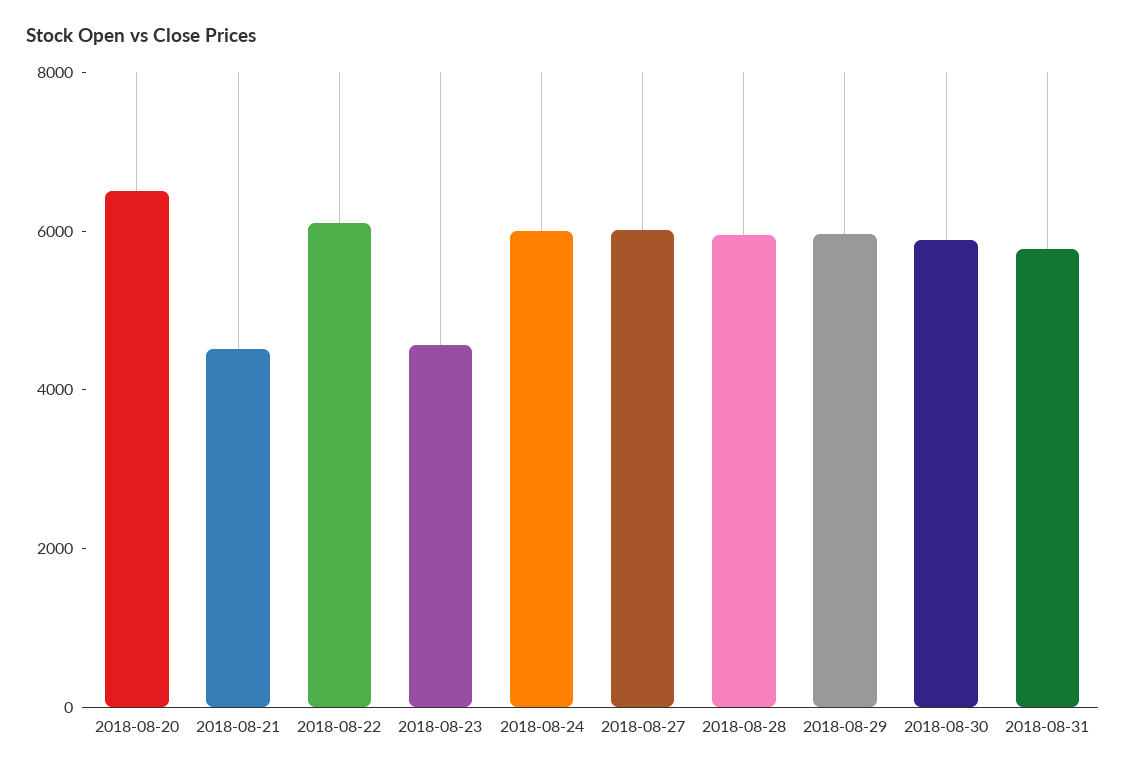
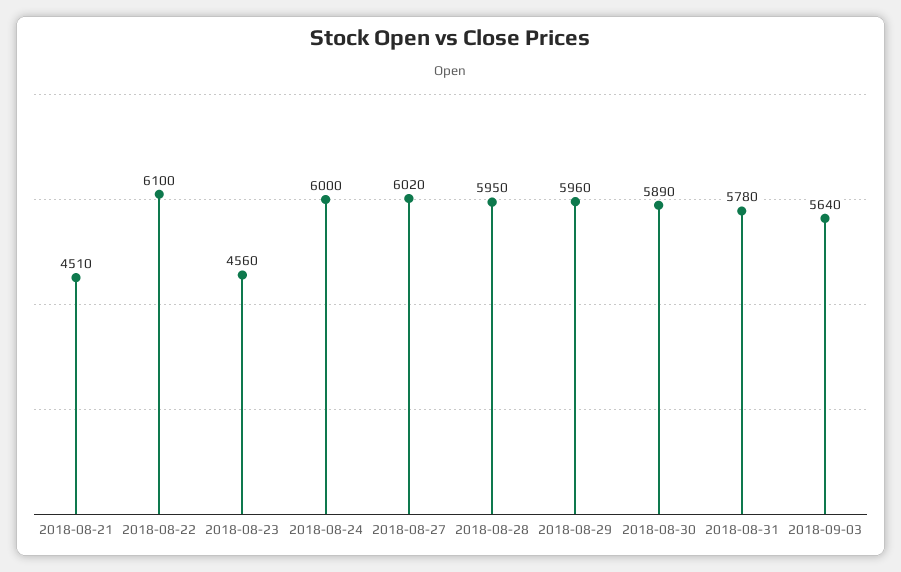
2018-08-20: 6500 -> none
2018-09-03: none -> 5640

